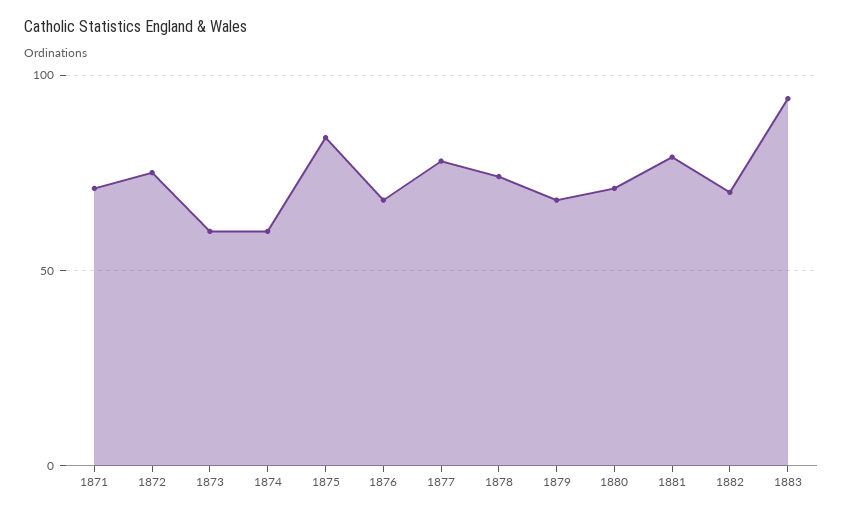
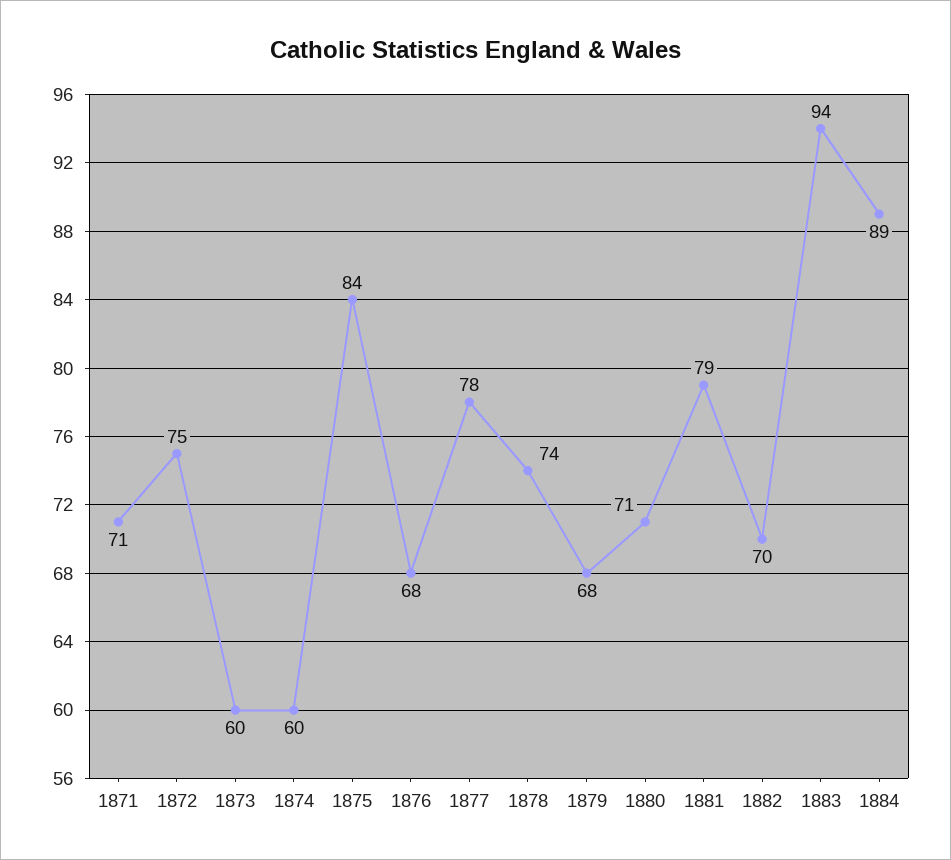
1884: none -> 89

